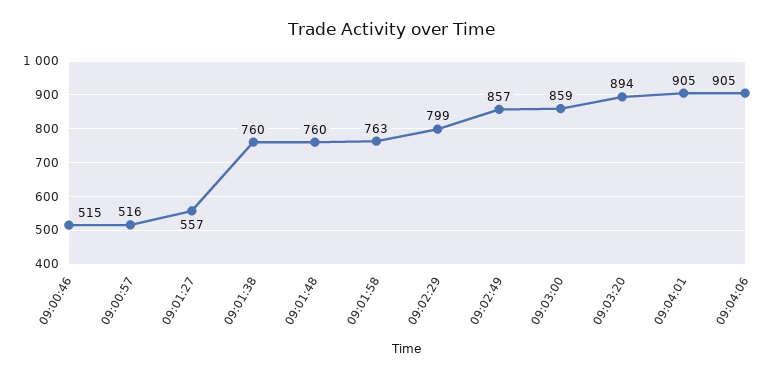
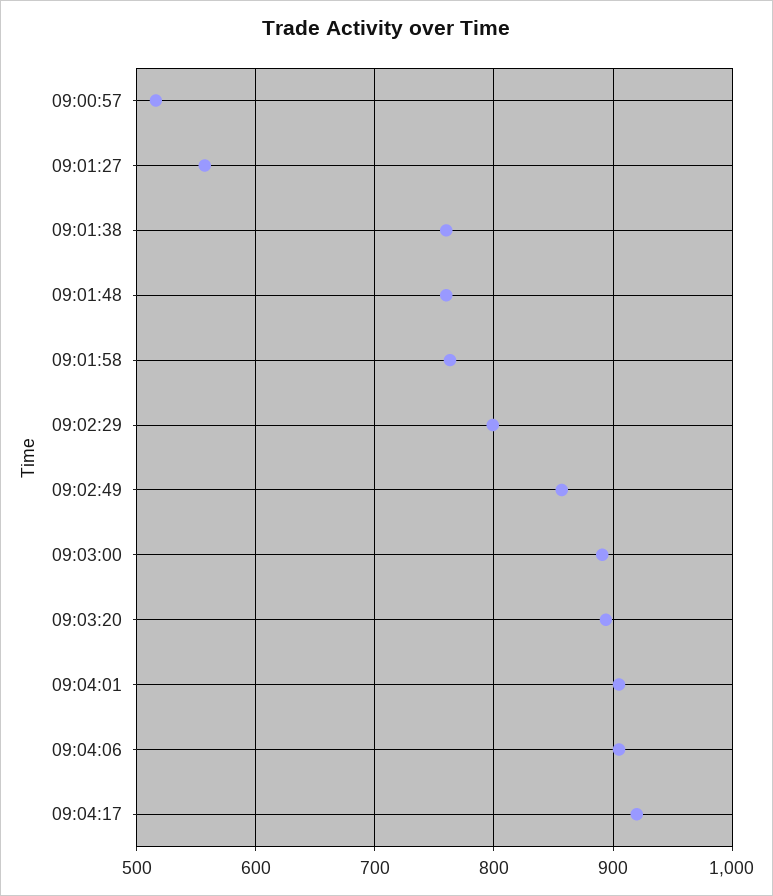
09:00:46: 515 -> none
09:03:00: 859 -> 890
09:04:17: none -> 920

